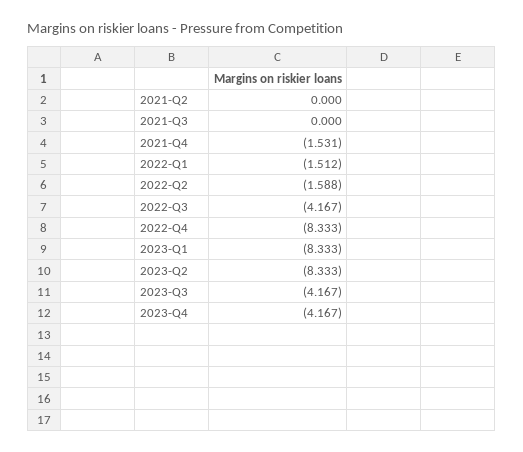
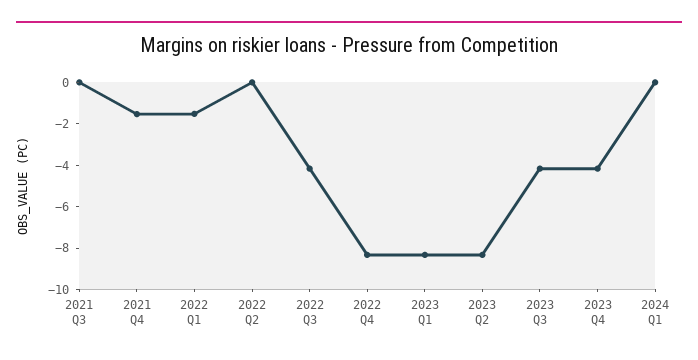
2021-Q2: 0 -> none
2022-Q2: -1.588 -> 0
2024 Q1: none -> 0

